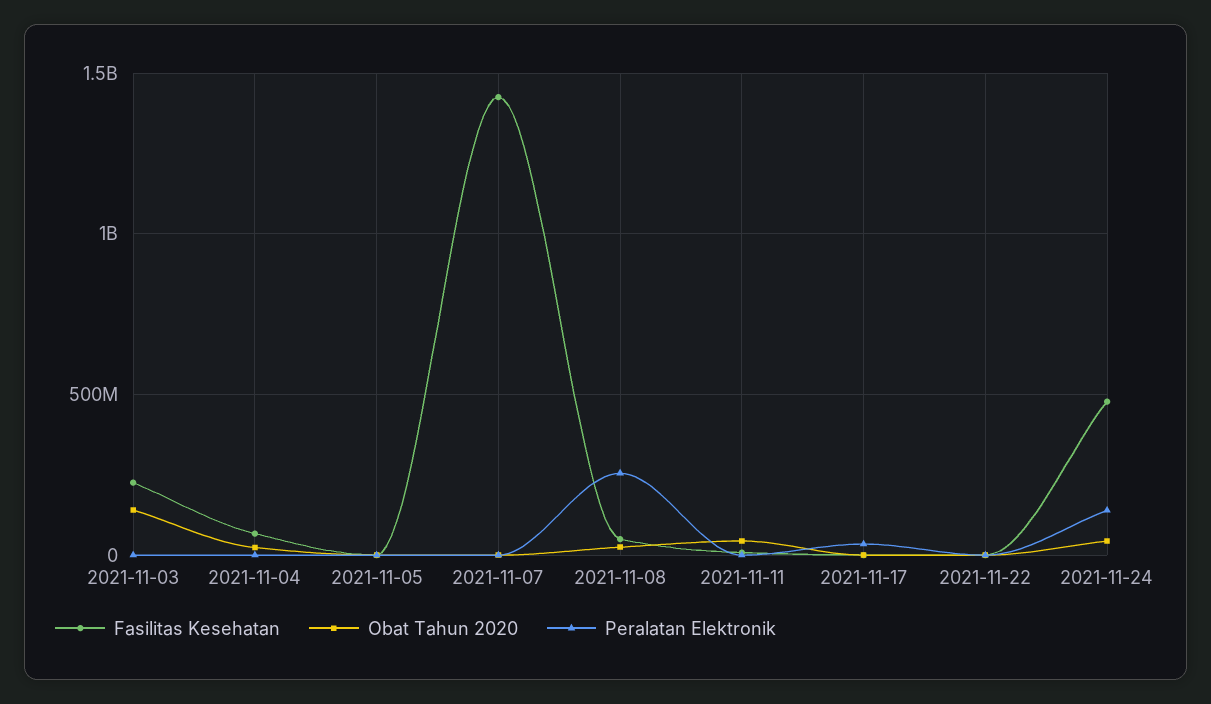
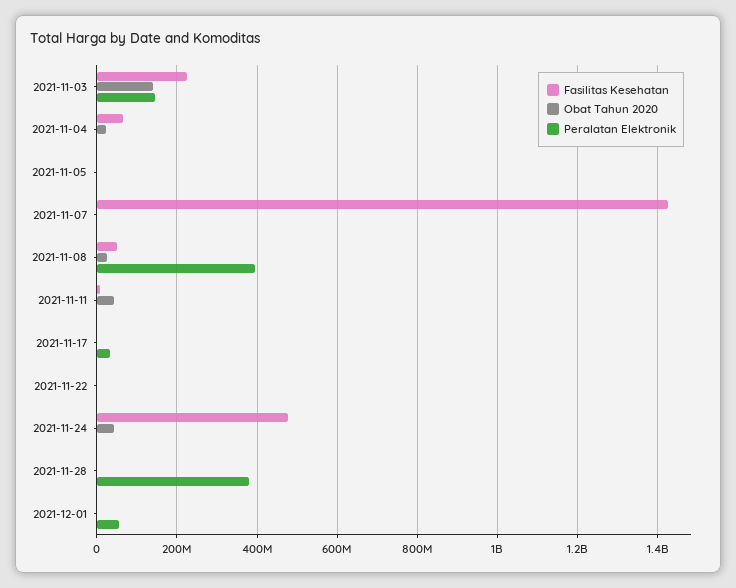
Peralatan Elektronik, 2021-11-03: 0 -> 140000000
Peralatan Elektronik, 2021-11-08: 250000000 -> 400000000
Peralatan Elektronik, 2021-11-24: 150000000 -> 0
Fasilitas Kesehatan, 2021-11-28: none -> 0
Obat Tahun 2020, 2021-11-28: none -> 0
Peralatan Elektronik, 2021-11-28: none -> 380000000
Fasilitas Kesehatan, 2021-12-01: none -> 0
Obat Tahun 2020, 2021-12-01: none -> 0
Peralatan Elektronik, 2021-12-01: none -> 60000000

